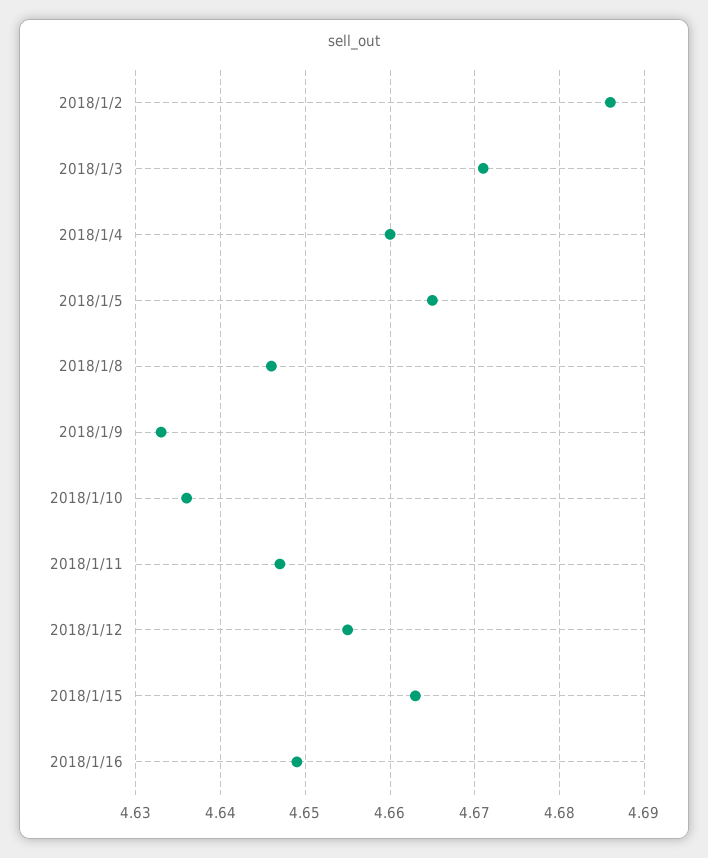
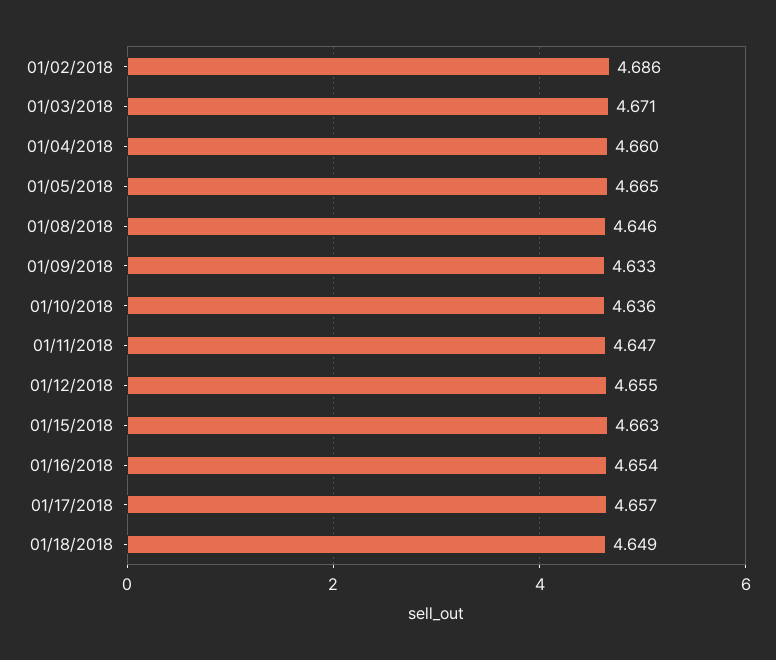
2018/1/16: 4.649 -> 4.654
01/17/2018: none -> 4.657
01/18/2018: none -> 4.649

